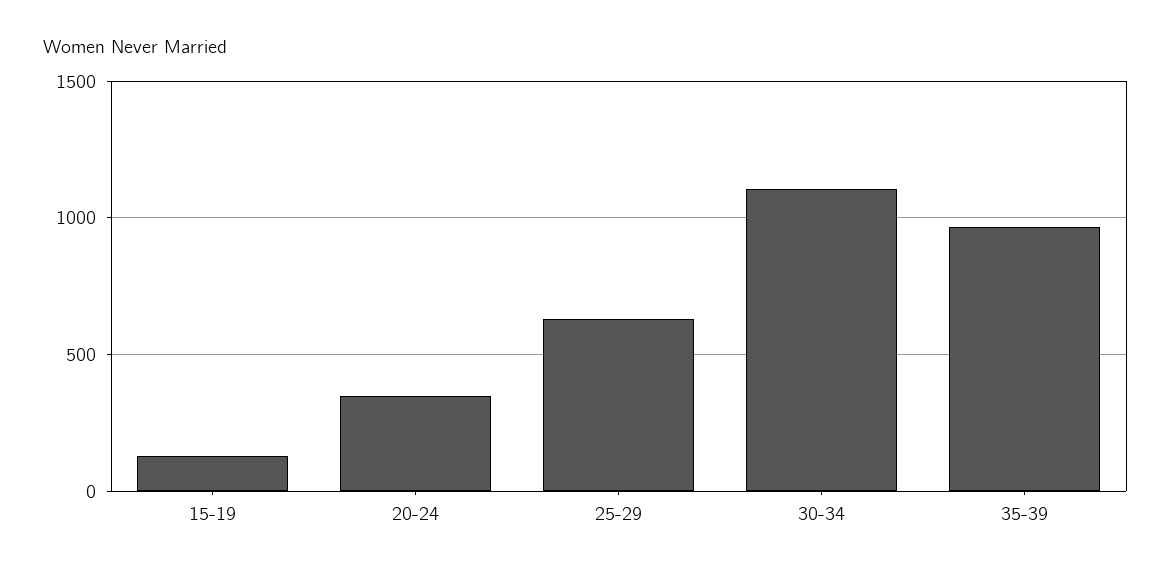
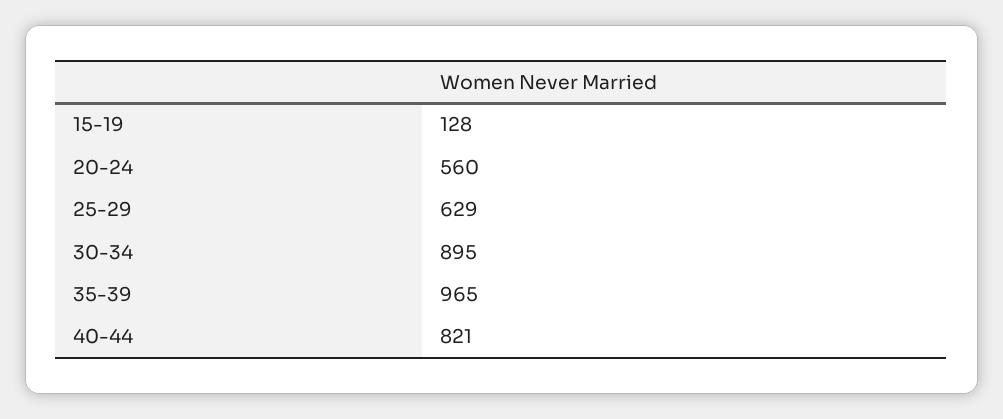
20-24: 350 -> 560
30-34: 1100 -> 895
40-44: none -> 821

